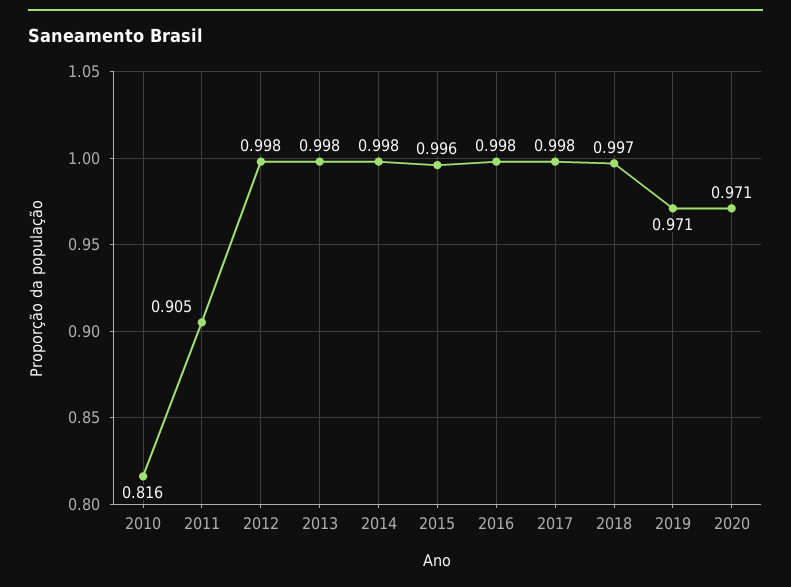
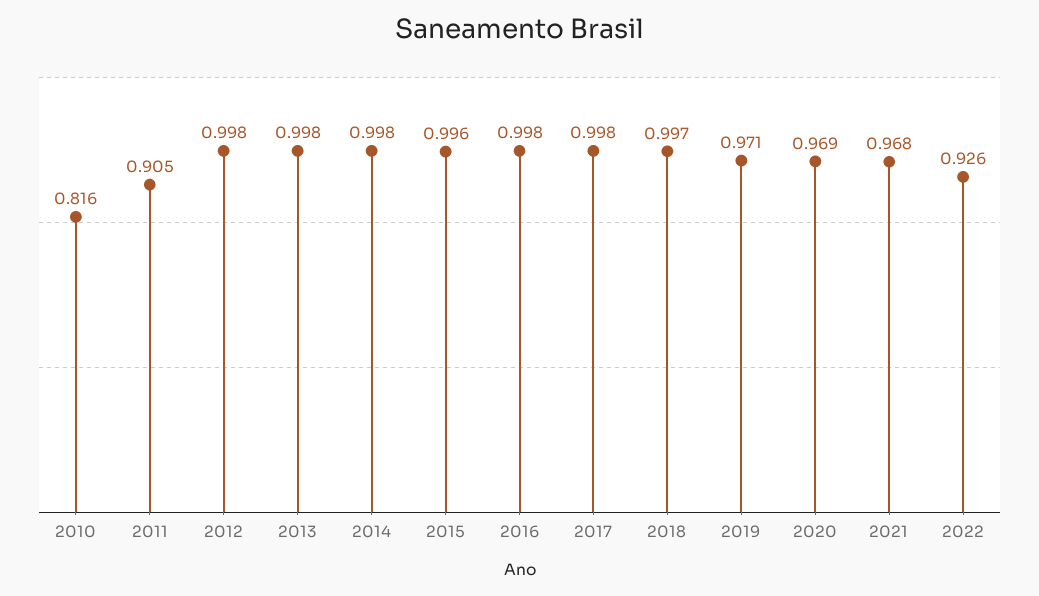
2020: 0.971 -> 0.969
2021: none -> 0.968
2022: none -> 0.926

